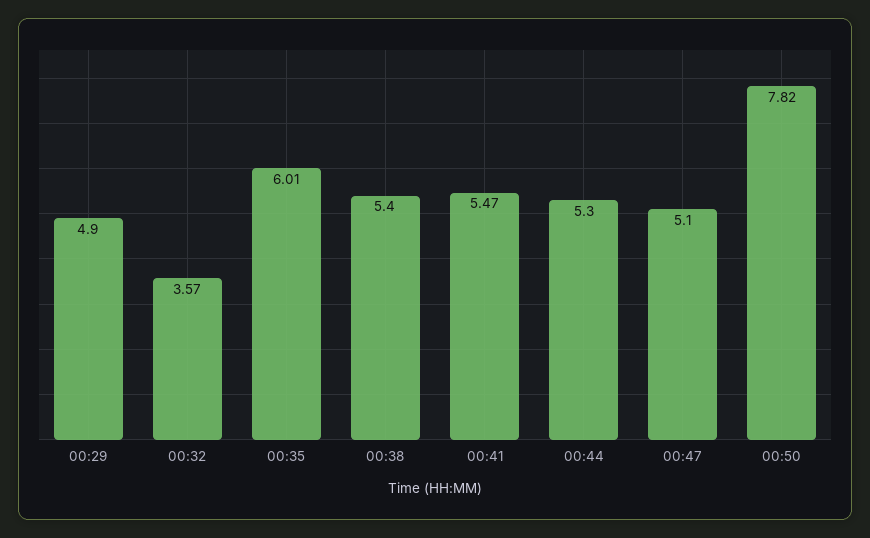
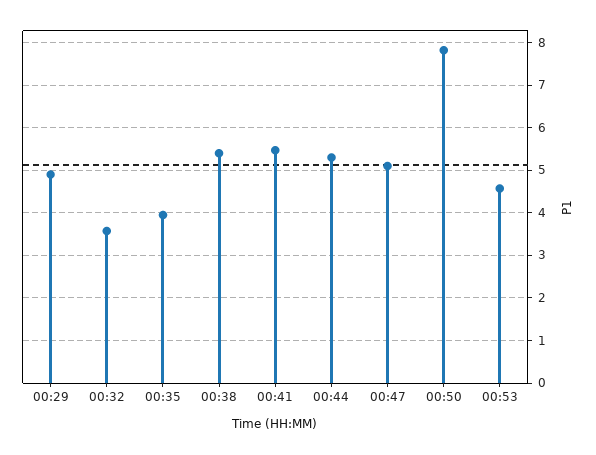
00:35: 6.01 -> 4
00:53: none -> 4.6

